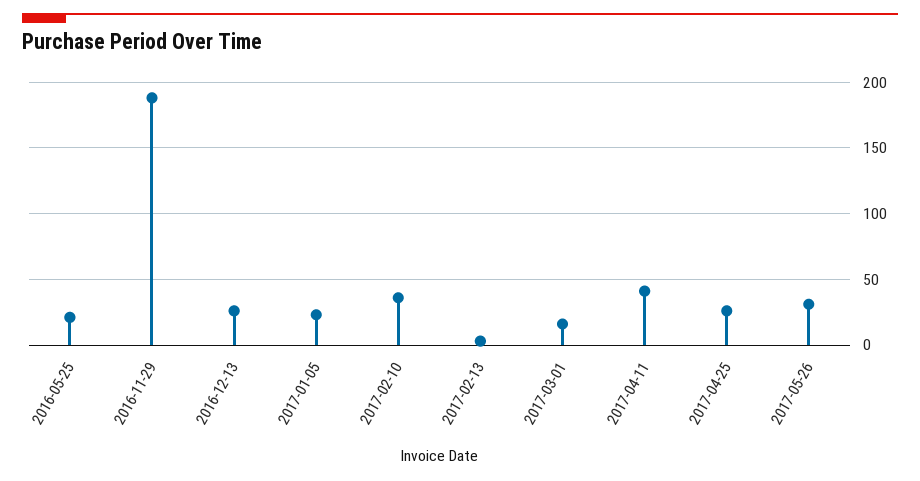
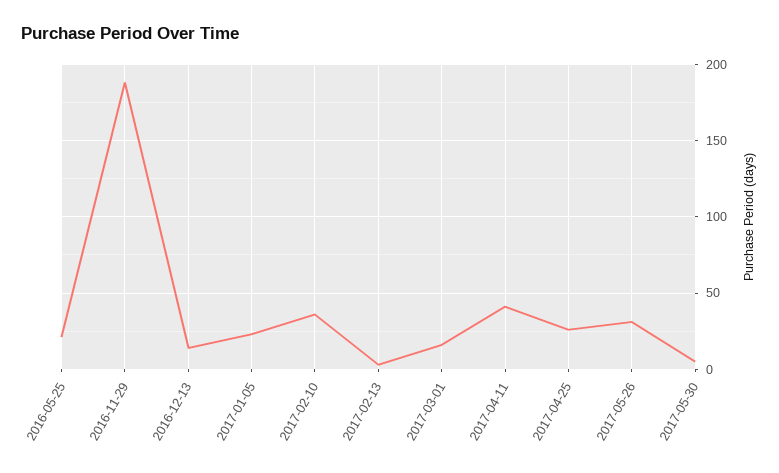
2016-12-13: 25 -> 15
2017-05-30: none -> 5

